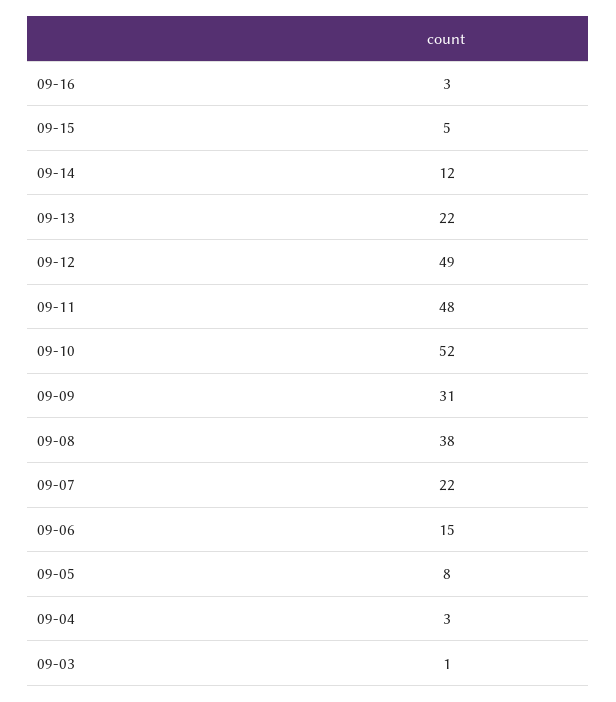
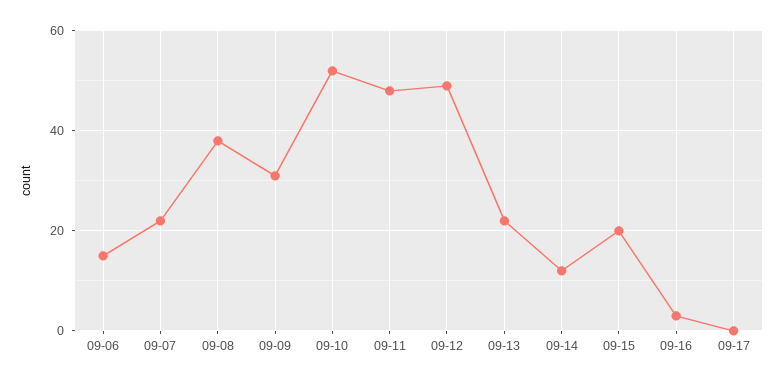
09-15: 5 -> 20
09-05: 8 -> none
09-04: 3 -> none
09-03: 1 -> none
09-17: none -> 0

